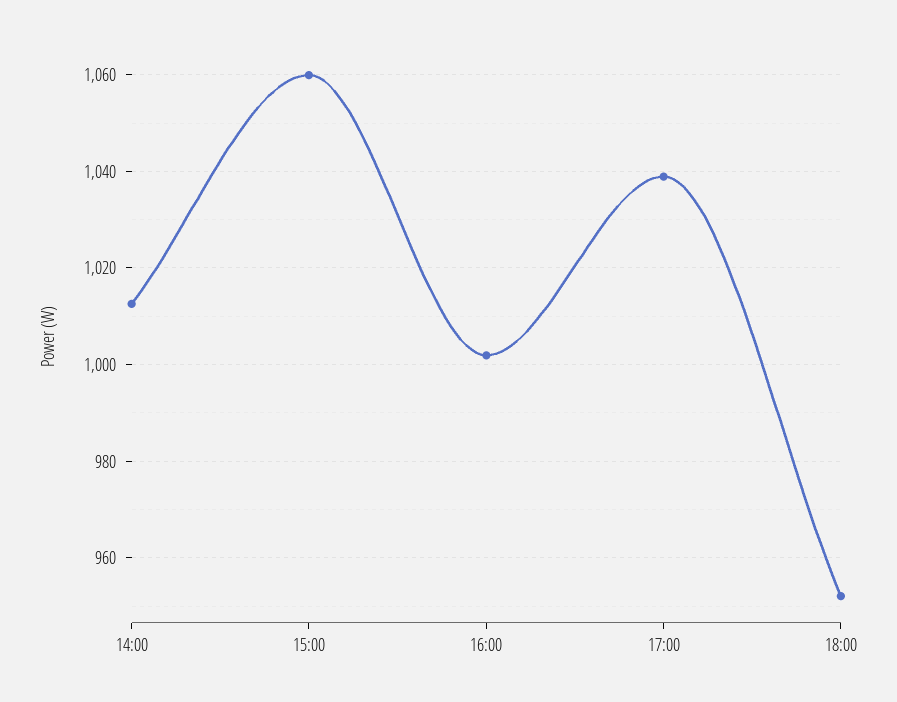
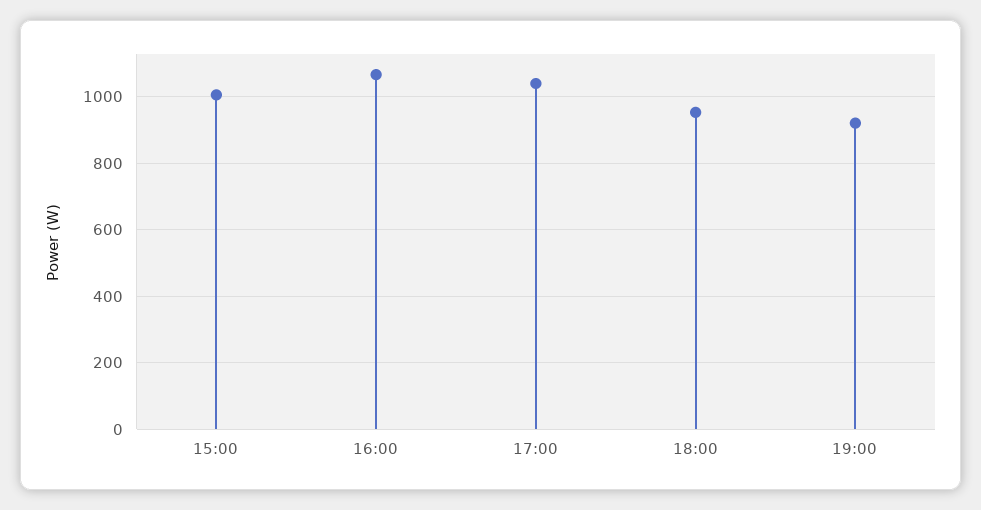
14:00: 1012 -> none
15:00: 1060 -> 1000
16:00: 1002 -> 1060
19:00: none -> 920

